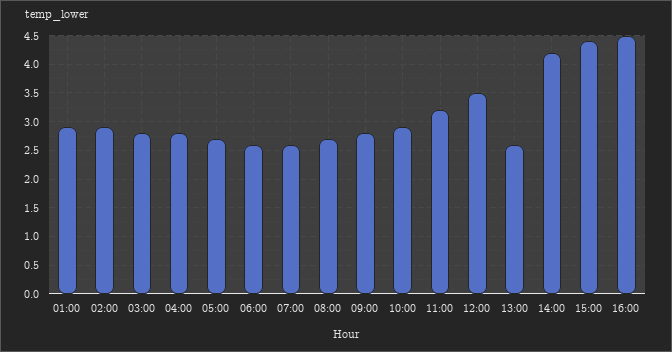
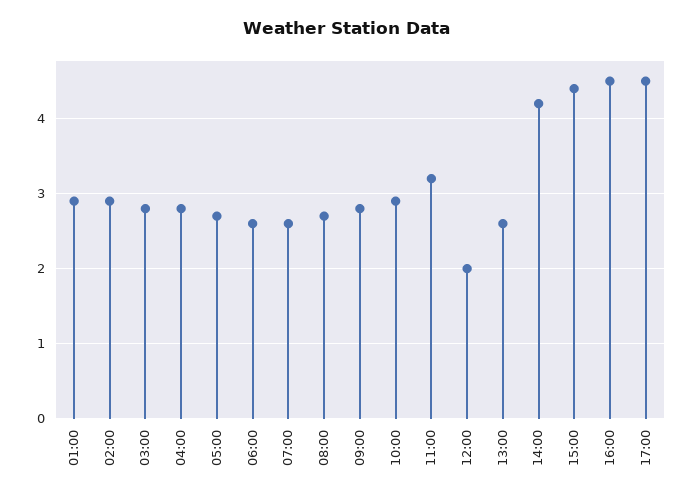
12:00: 3.5 -> 2
17:00: none -> 4.5

